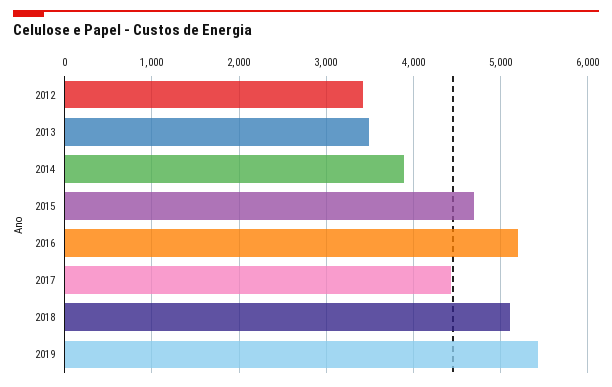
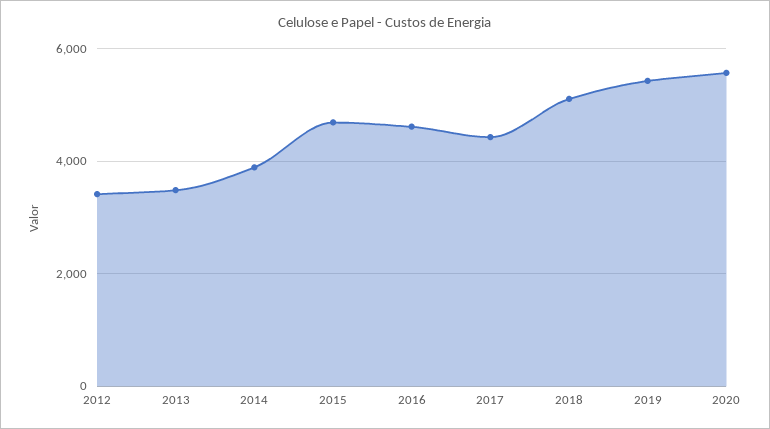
2016: 5200 -> 4600
2020: none -> 5600

